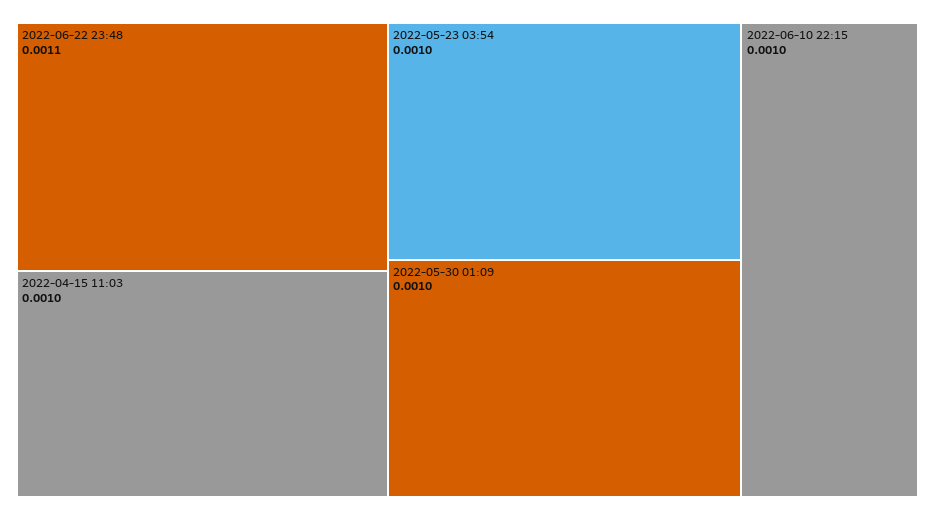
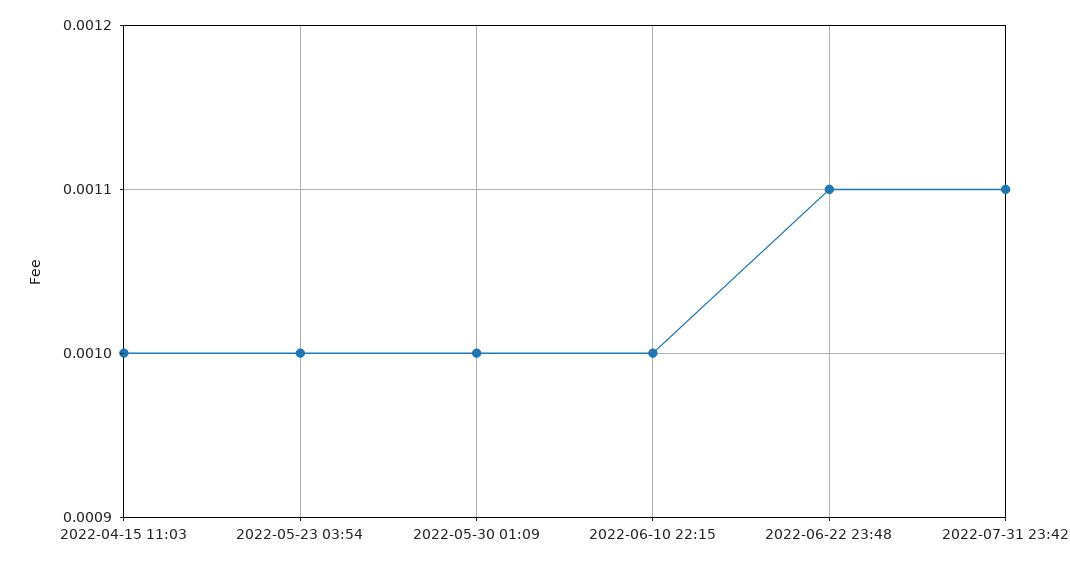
2022-07-31 23:42: none -> 0.0011

